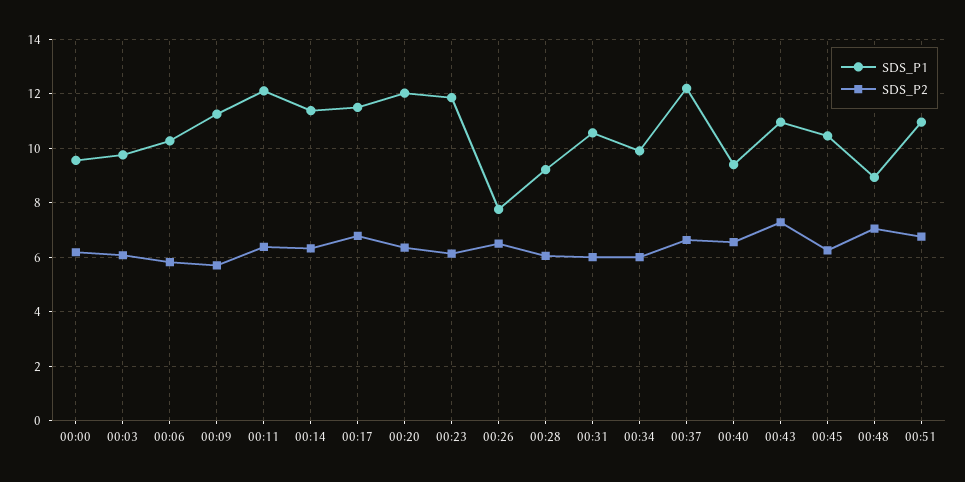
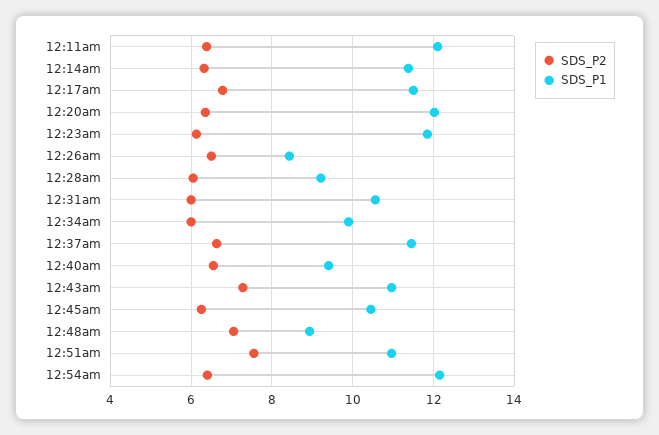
SDS_P1, 00:00: 9.5 -> none
SDS_P2, 00:00: 6.25 -> none
SDS_P1, 00:03: 9.75 -> none
SDS_P2, 00:03: 6 -> none
SDS_P1, 00:06: 10.25 -> none
SDS_P2, 00:06: 5.75 -> none
SDS_P1, 00:09: 11.25 -> none
SDS_P2, 00:09: 5.75 -> none
SDS_P1, 00:26: 7.75 -> 8.4
SDS_P1, 00:37: 12.25 -> 11.4
SDS_P2, 00:51: 6.75 -> 7.6
SDS_P2, 12:54am: none -> 6.4
SDS_P1, 12:54am: none -> 12.2

